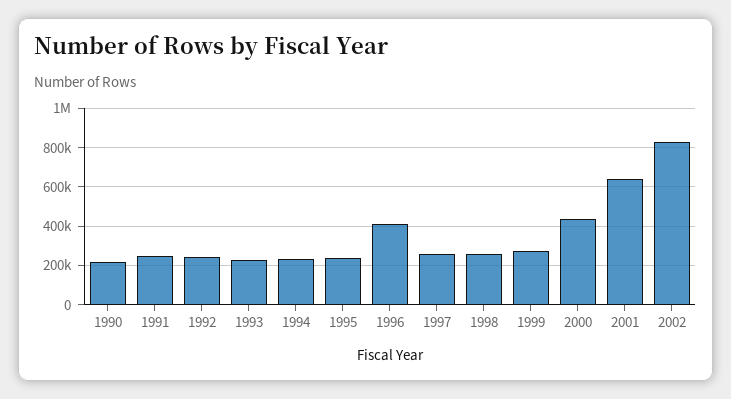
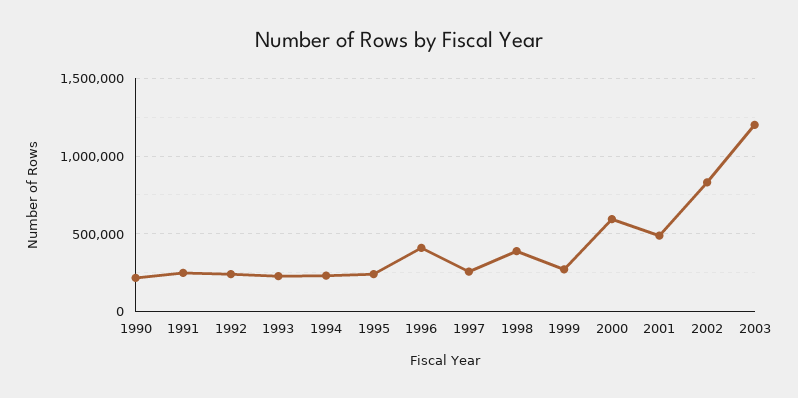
1998: 250000 -> 400000
2000: 450000 -> 600000
2001: 650000 -> 500000
2003: none -> 1200000

